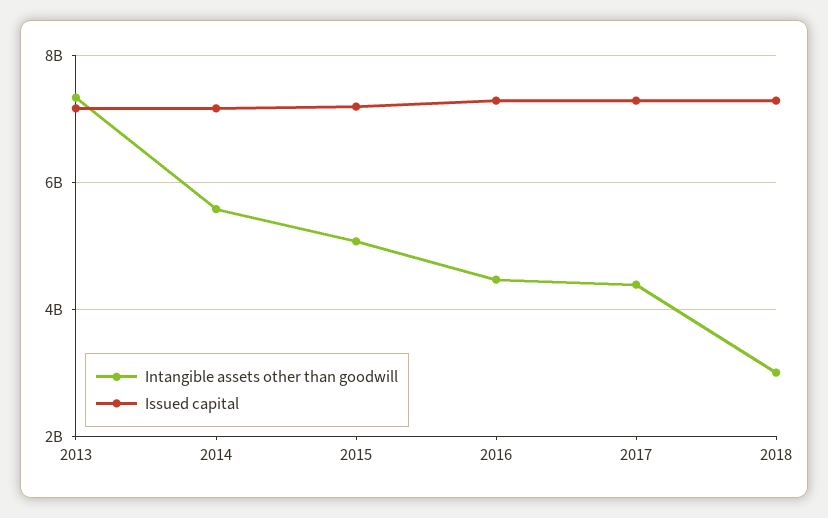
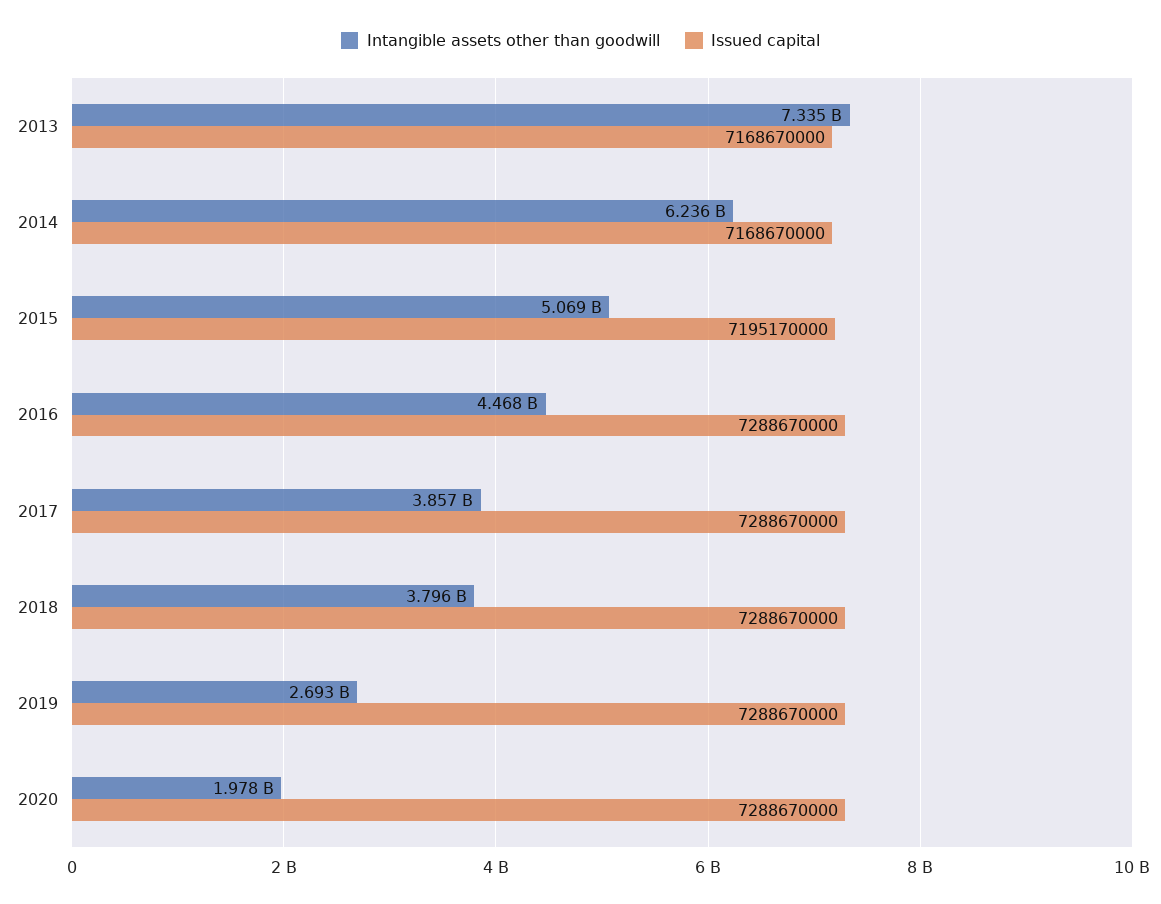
Intangible assets other than goodwill, 2014: 5600000000 -> 6236000000
Intangible assets other than goodwill, 2017: 4400000000 -> 3857000000
Intangible assets other than goodwill, 2018: 3000000000 -> 3796000000
Intangible assets other than goodwill, 2019: none -> 2693000000
Issued capital, 2019: none -> 7288670000
Intangible assets other than goodwill, 2020: none -> 1978000000
Issued capital, 2020: none -> 7288670000

